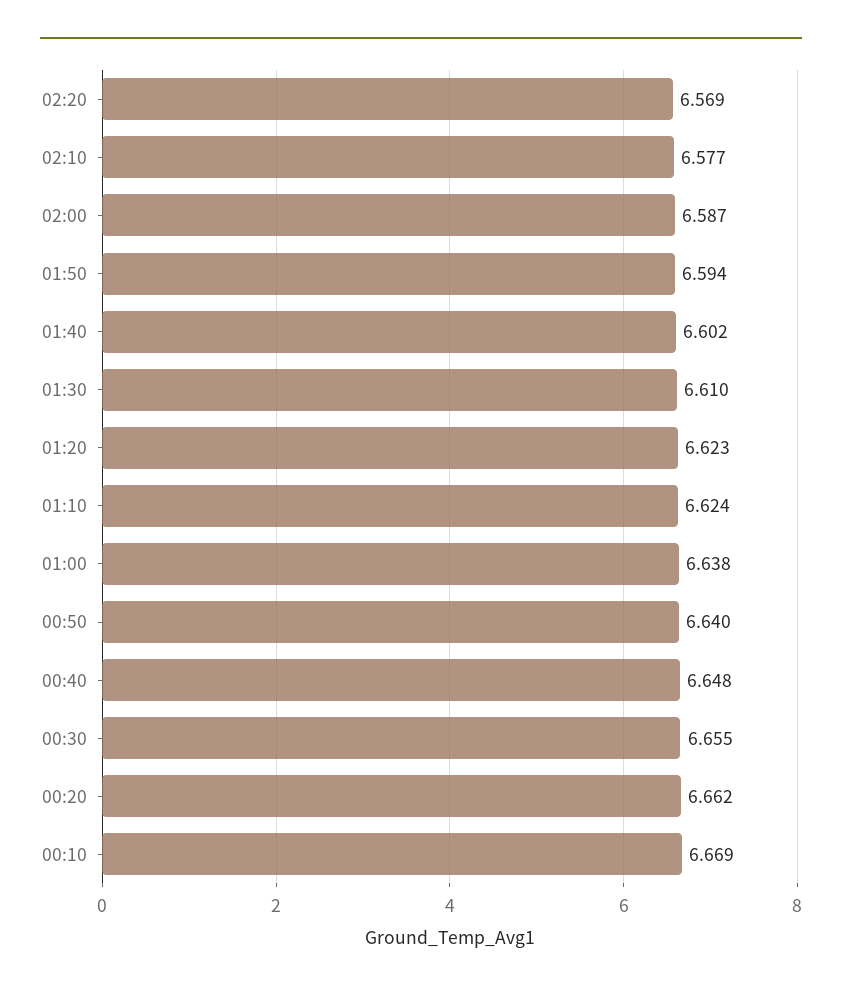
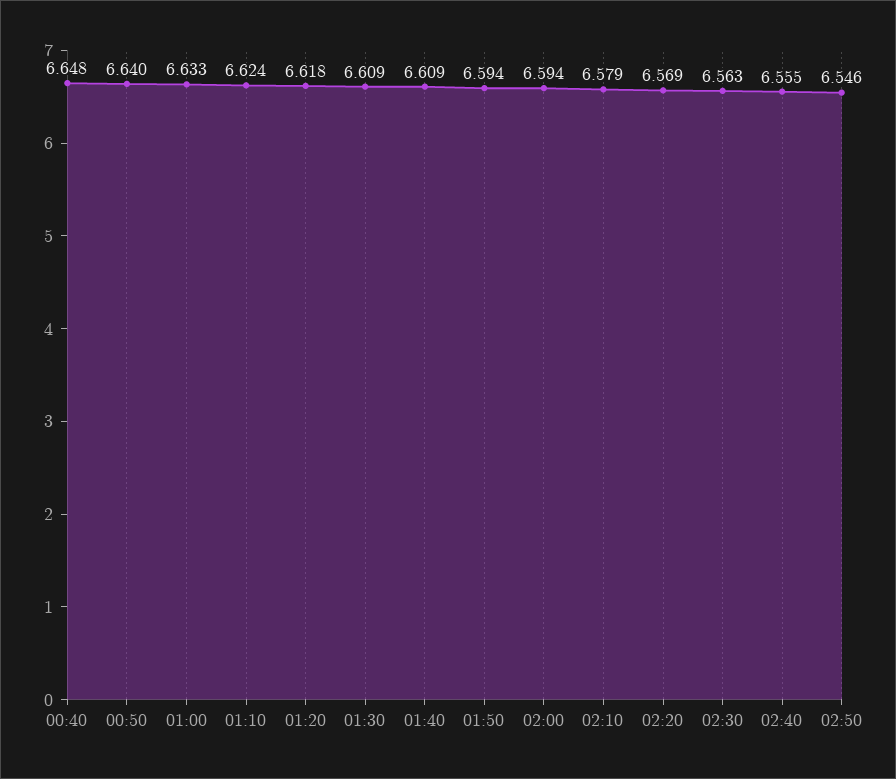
02:10: 6.577 -> 6.579
02:00: 6.587 -> 6.594
01:40: 6.602 -> 6.609
01:30: 6.61 -> 6.609
01:20: 6.623 -> 6.618
01:00: 6.638 -> 6.633
00:30: 6.655 -> none
00:20: 6.662 -> none
00:10: 6.669 -> none
02:30: none -> 6.563
02:40: none -> 6.555
02:50: none -> 6.546

